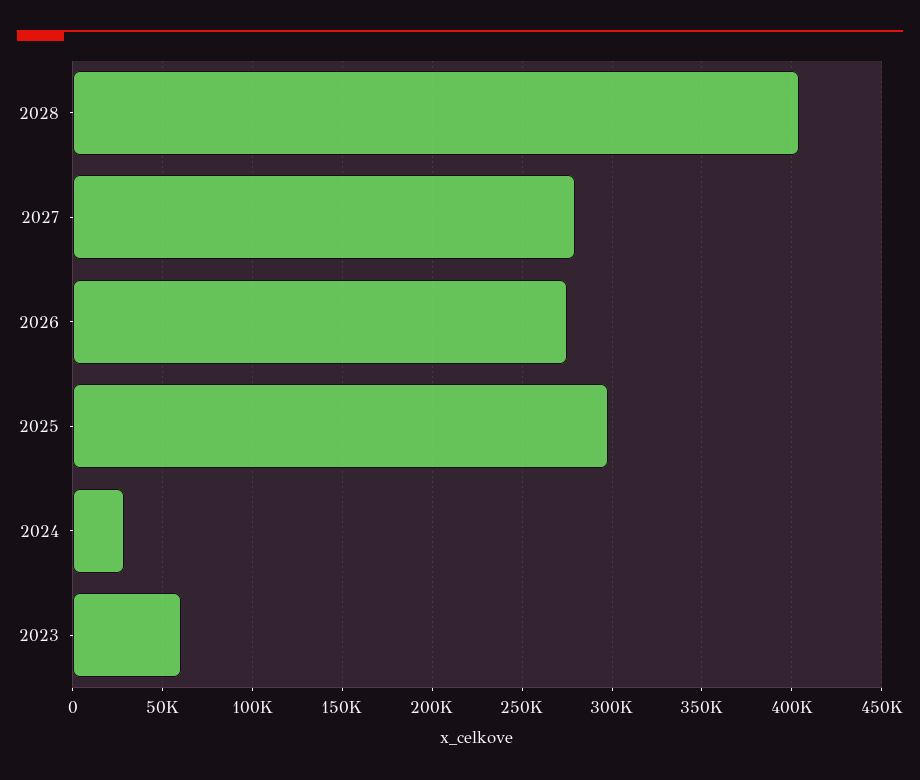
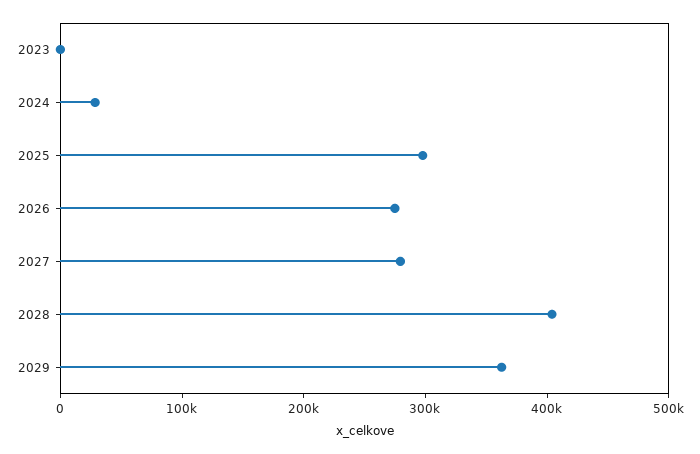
2023: 60000 -> 0
2029: none -> 360000

